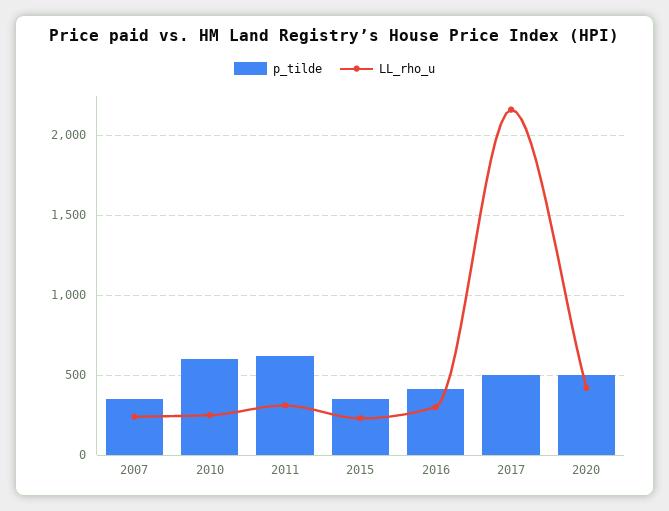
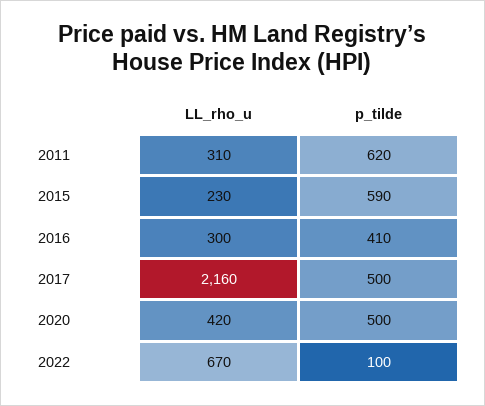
p_tilde, 2007: 350 -> none
LL_rho_u, 2007: 250 -> none
p_tilde, 2010: 600 -> none
LL_rho_u, 2010: 250 -> none
p_tilde, 2015: 350 -> 590
LL_rho_u, 2022: none -> 670
p_tilde, 2022: none -> 100

